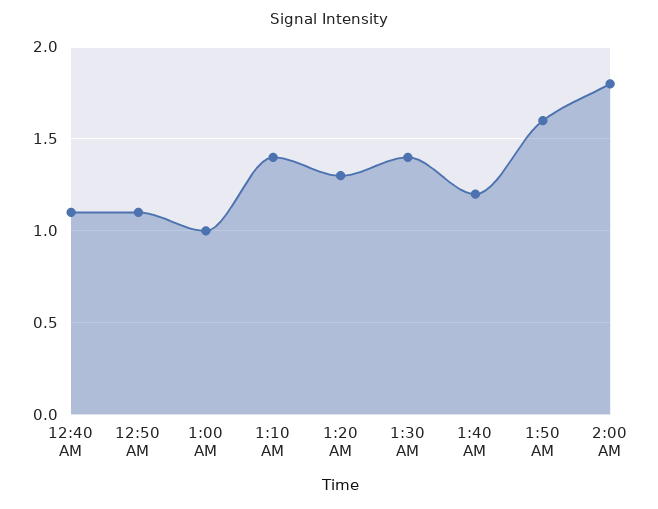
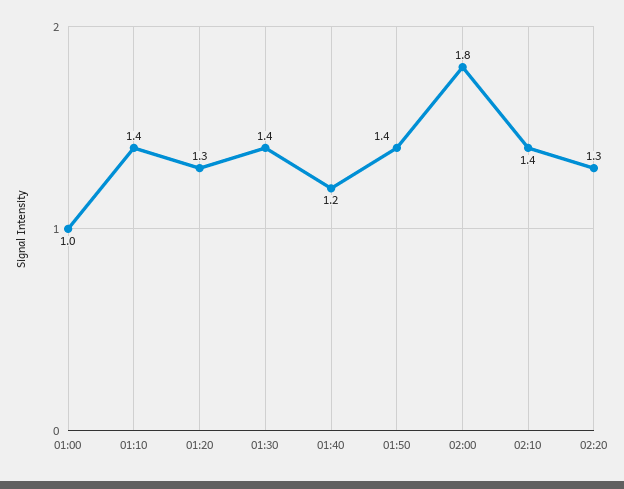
12:40 AM: 1.1 -> none
12:50 AM: 1.1 -> none
1:50 AM: 1.6 -> 1.4
02:10: none -> 1.4
02:20: none -> 1.3

